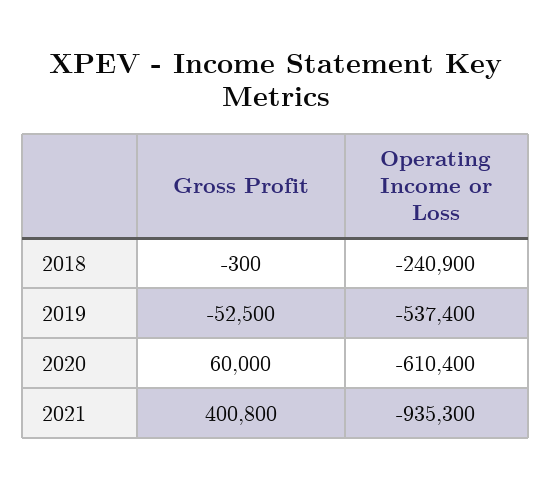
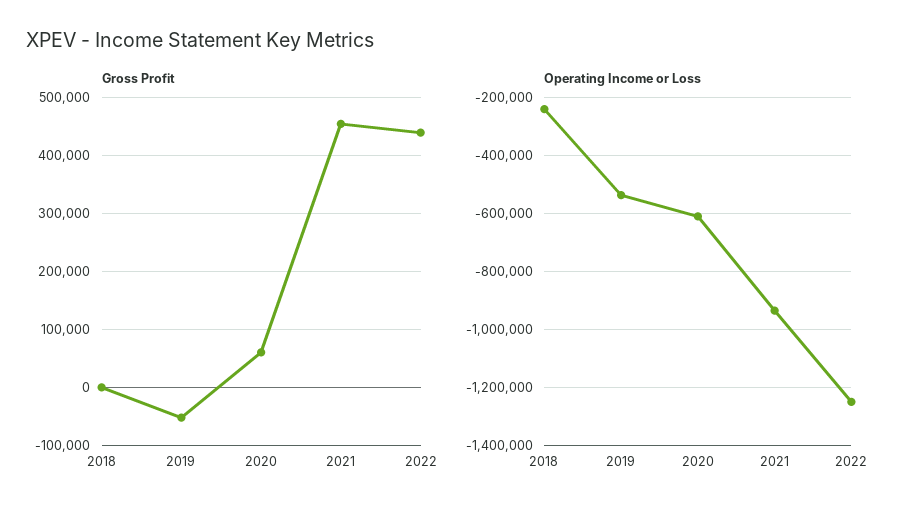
Gross Profit, 2021: 400800 -> 460000
Gross Profit, 2022: none -> 440000
Operating Income or Loss, 2022: none -> -1250000

